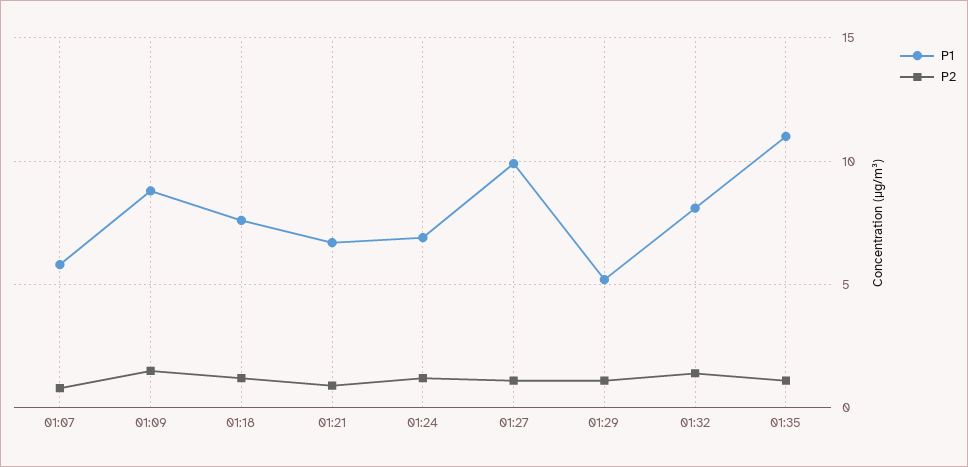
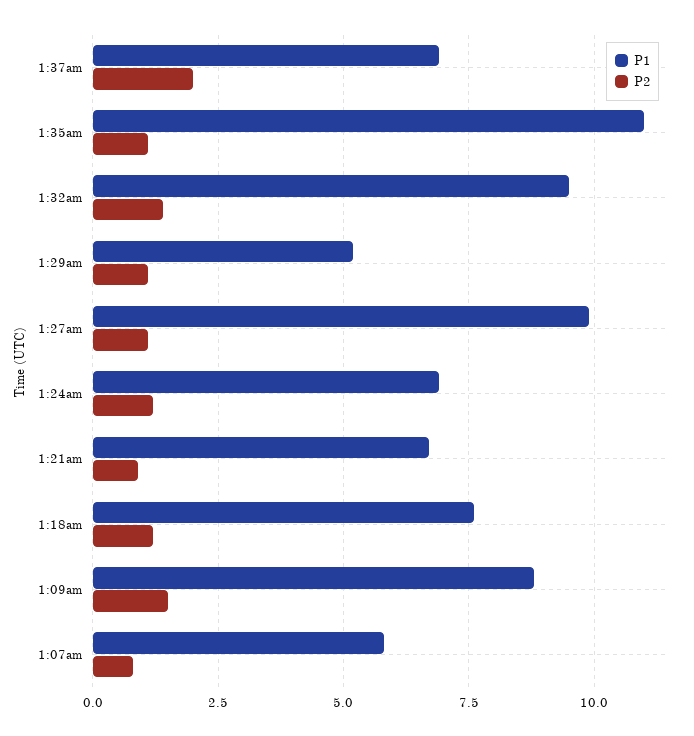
P1, 01:32: 8 -> 9.5
P1, 1:37am: none -> 7
P2, 1:37am: none -> 2

